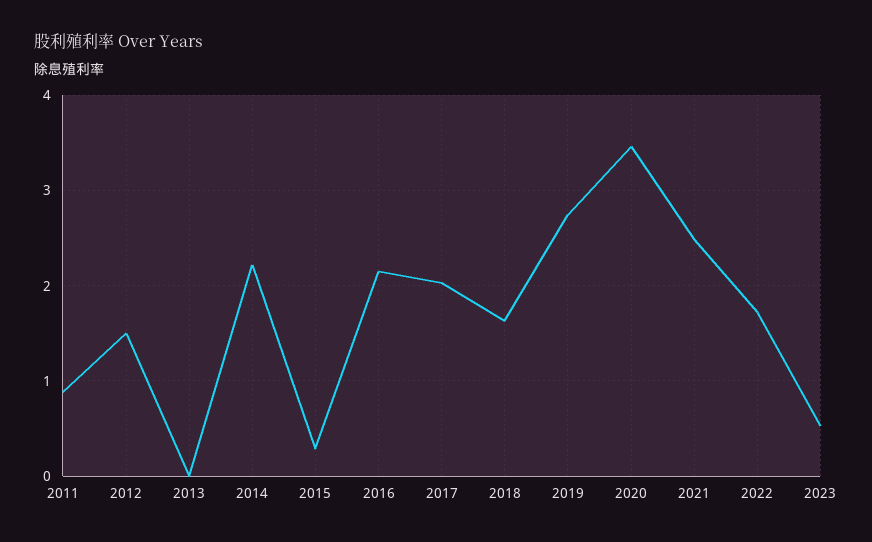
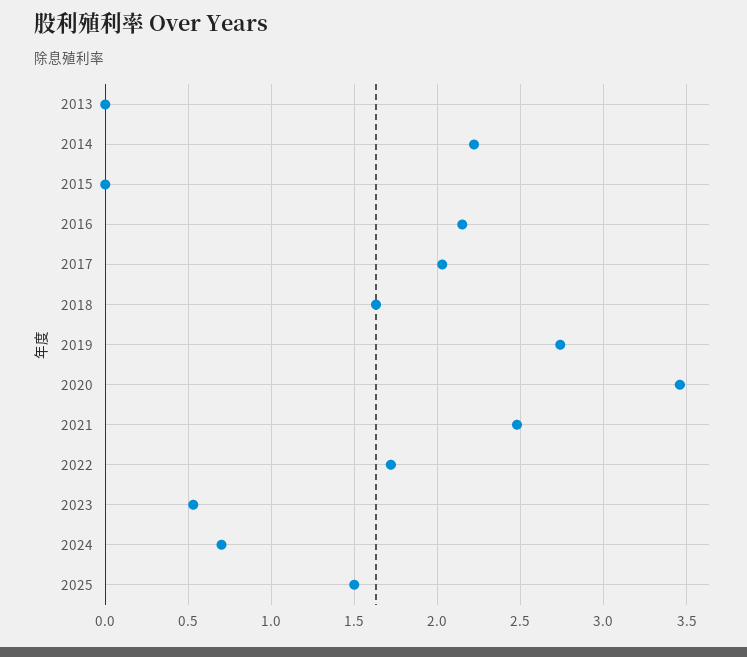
2011: 0.9 -> none
2012: 1.5 -> none
2015: 0.3 -> 0
2024: none -> 0.7
2025: none -> 1.5

